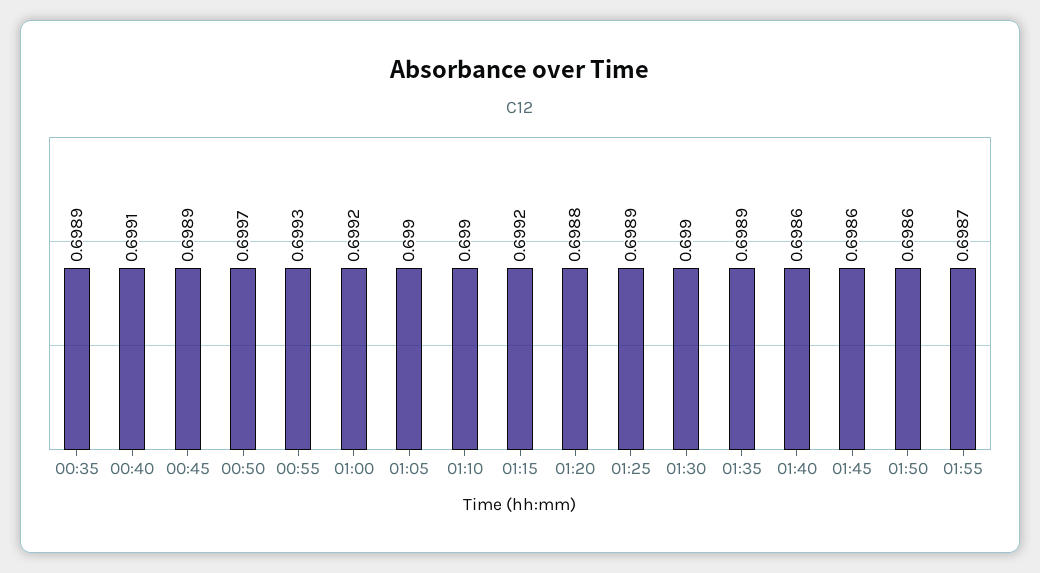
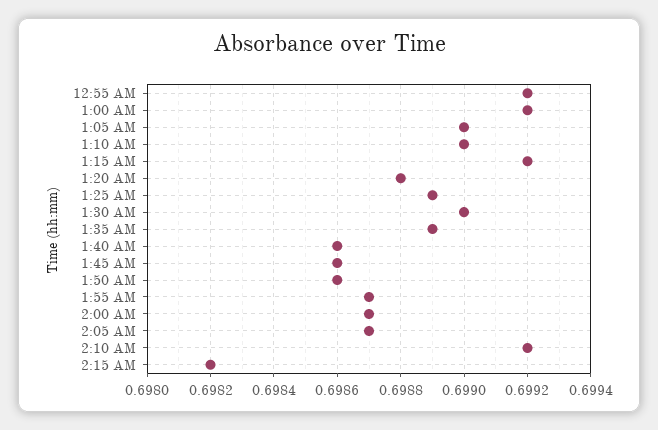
00:35: 0.6989 -> none
00:40: 0.6991 -> none
00:45: 0.6989 -> none
00:50: 0.6997 -> none
00:55: 0.6993 -> 0.6992
2:00 AM: none -> 0.6987
2:05 AM: none -> 0.6987
2:10 AM: none -> 0.6992
2:15 AM: none -> 0.6982

